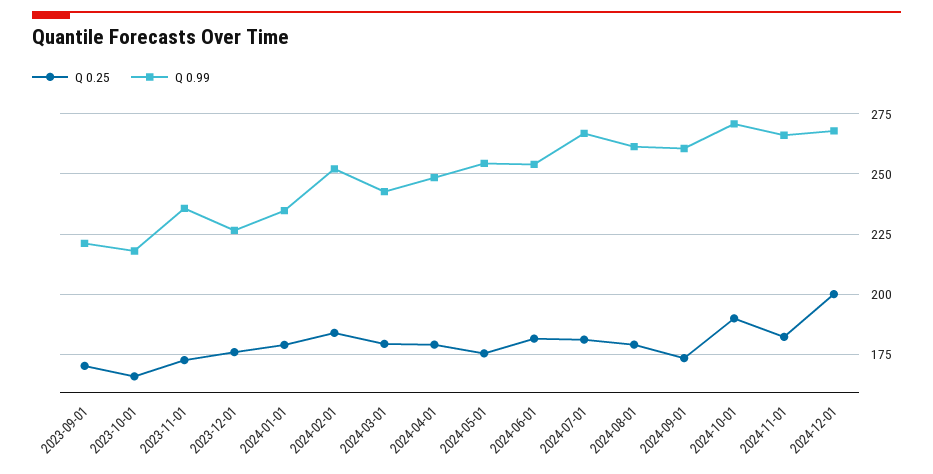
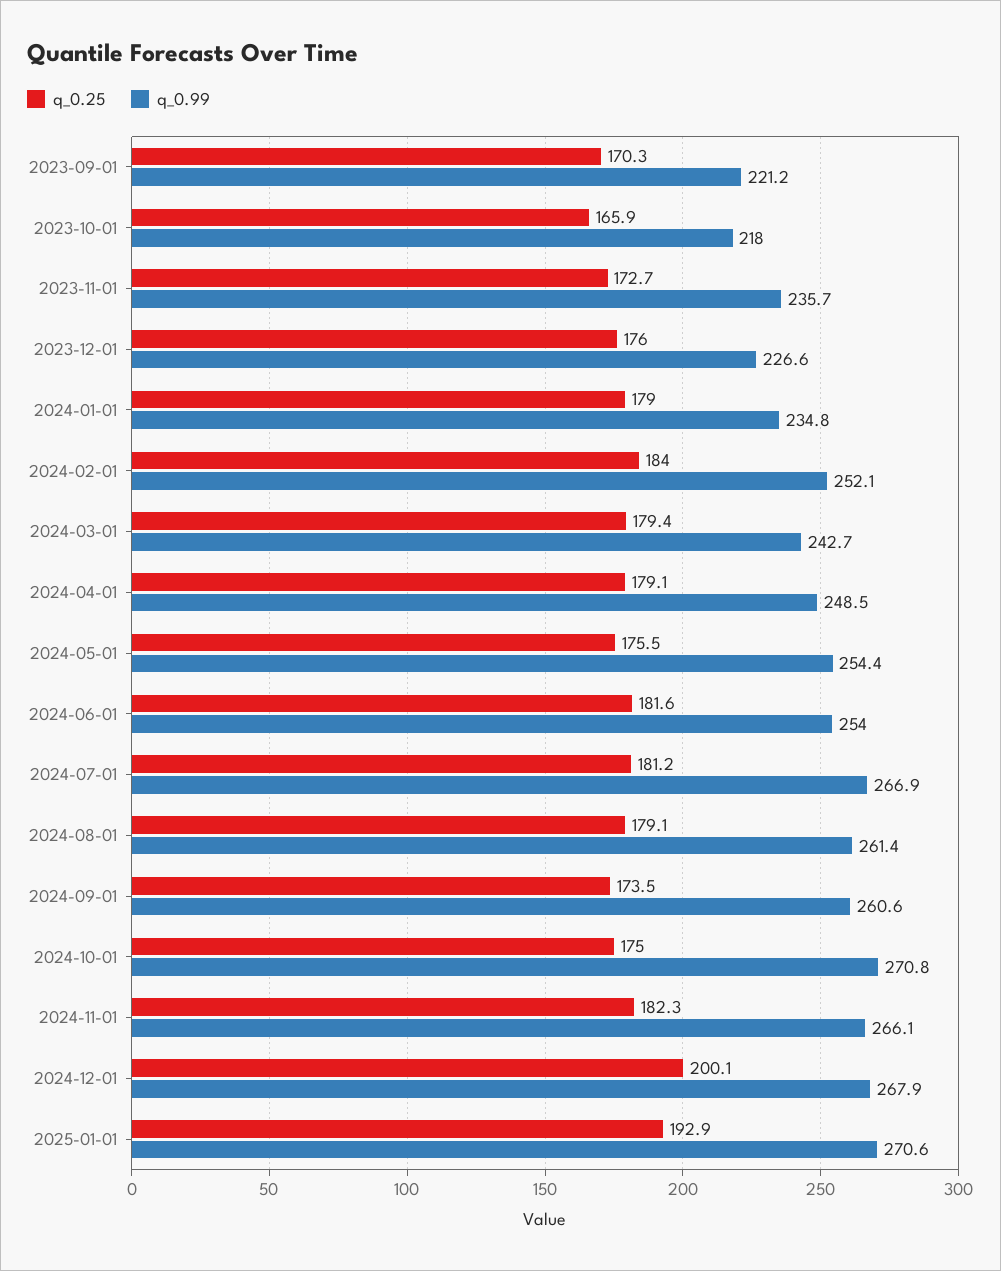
Q 0.25, 2024-10-01: 190 -> 175
Q 0.25, 2025-01-01: none -> 192.9
Q 0.99, 2025-01-01: none -> 270.6

